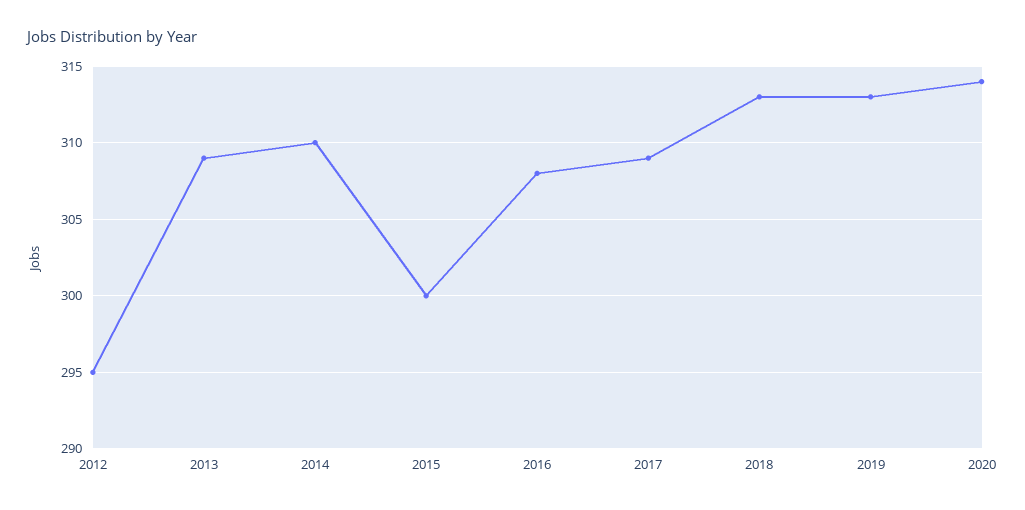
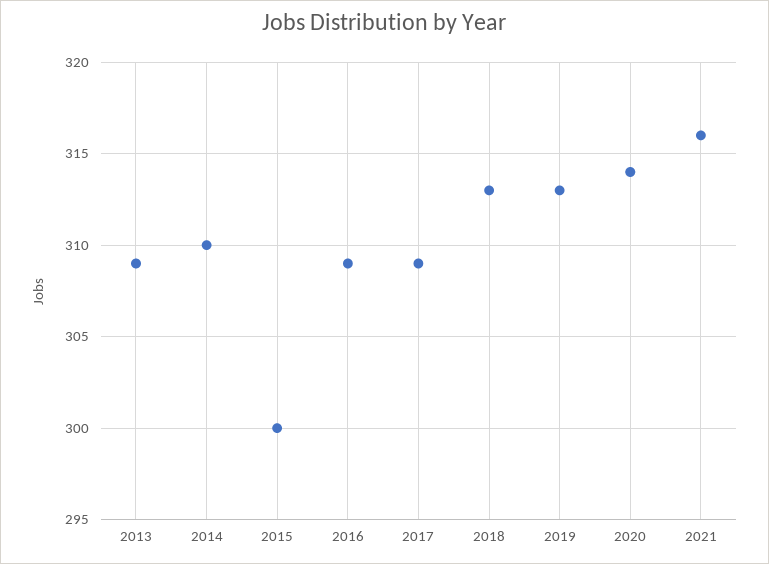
2012: 295 -> none
2016: 308 -> 309
2021: none -> 316

